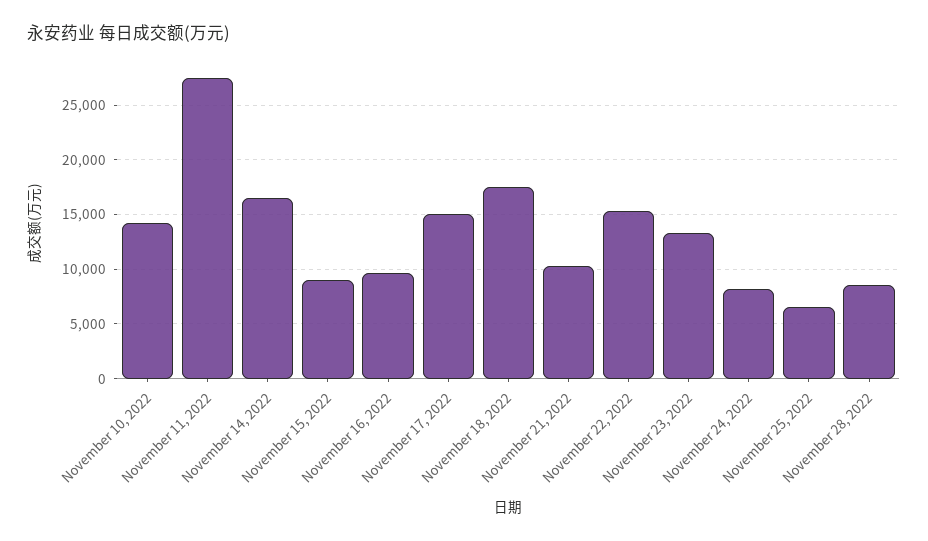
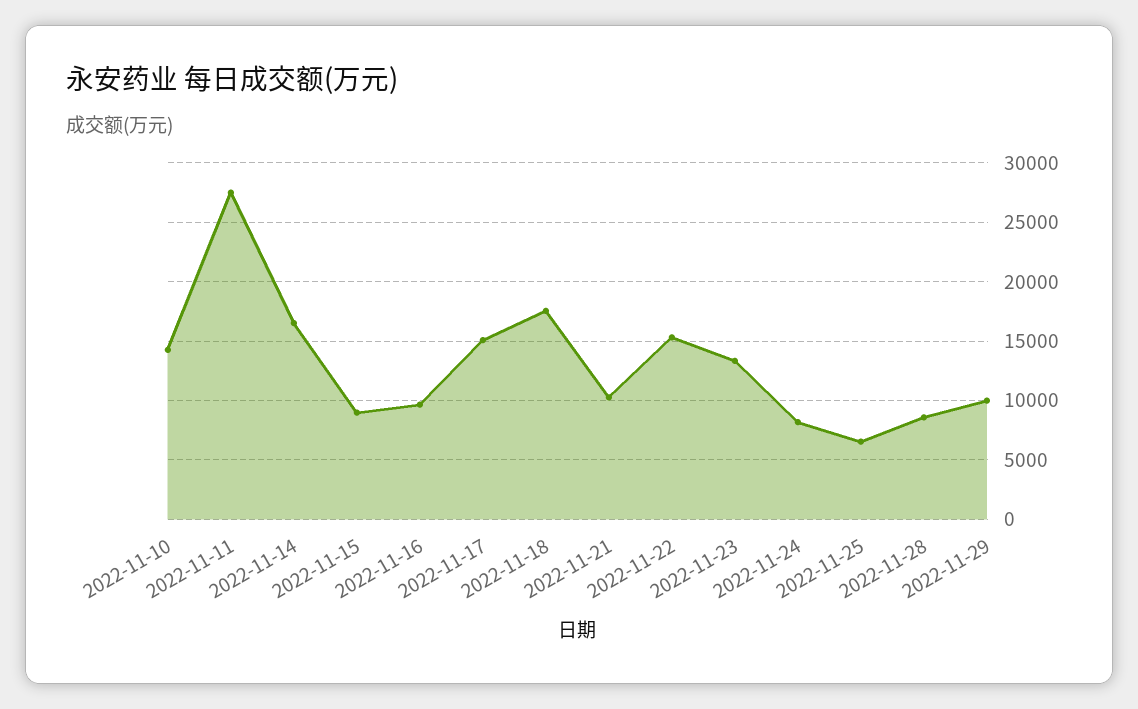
2022-11-29: none -> 10000

